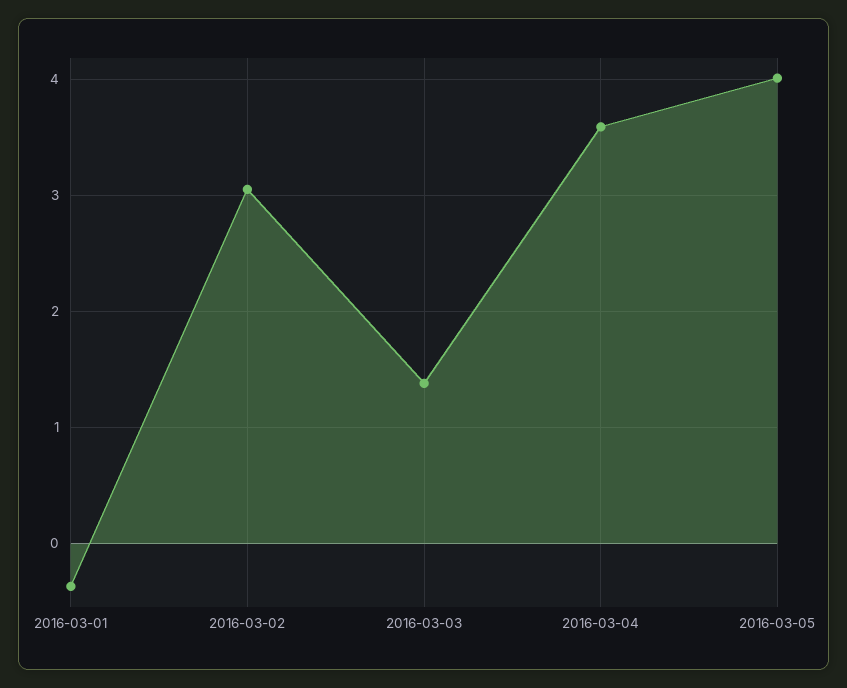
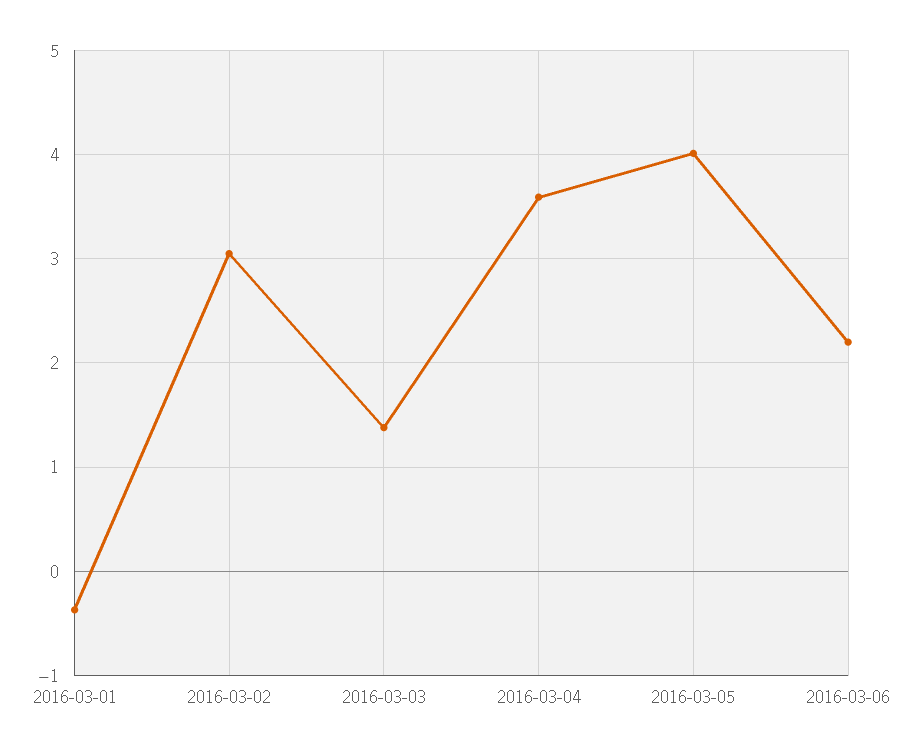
2016-03-06: none -> 2.2

